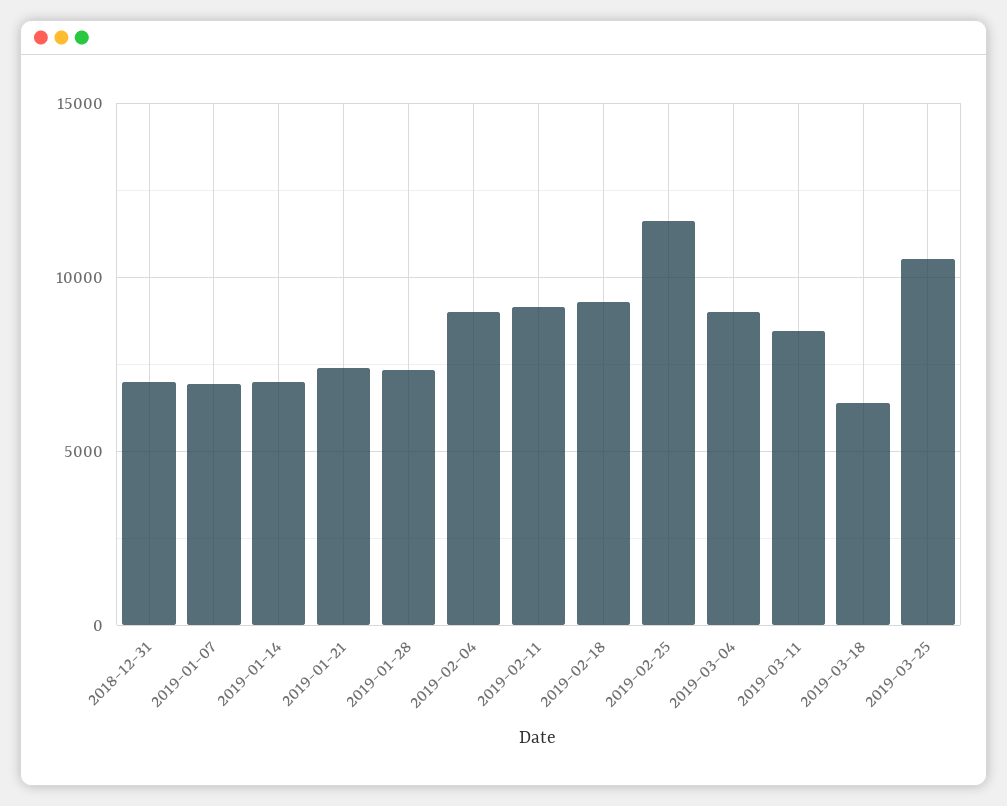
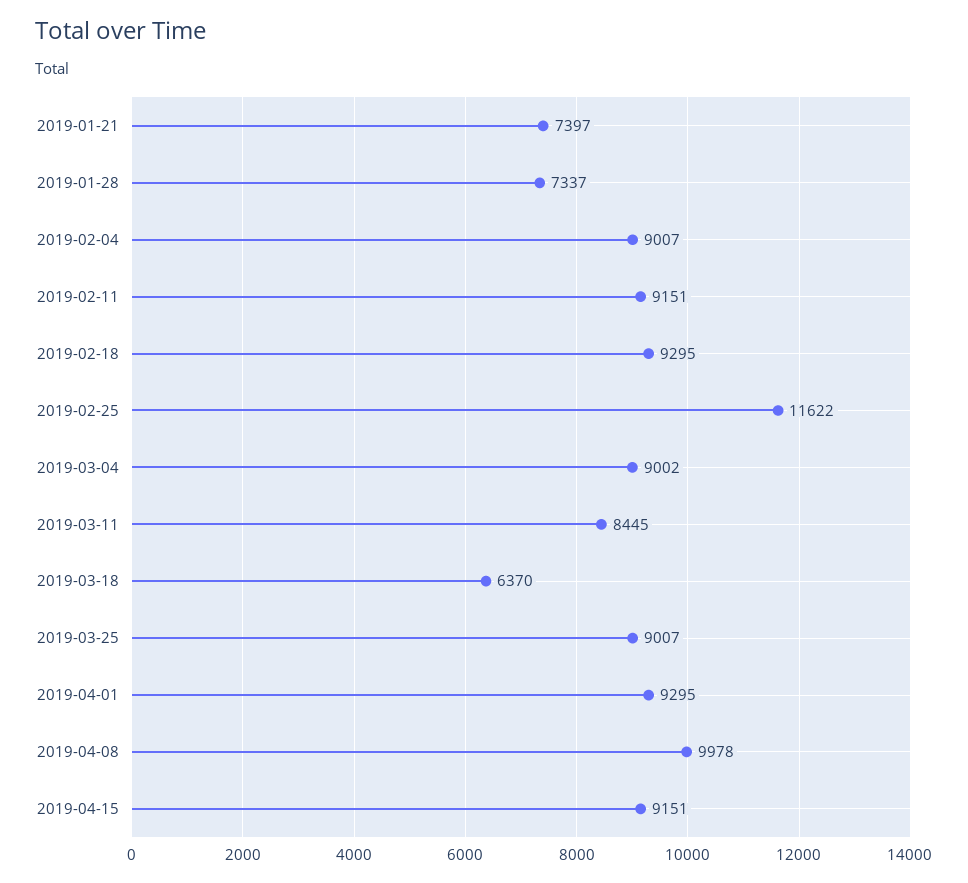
2018-12-31: 7000 -> none
2019-01-07: 7000 -> none
2019-01-14: 7000 -> none
2019-03-25: 10500 -> 9007
2019-04-01: none -> 9295
2019-04-08: none -> 9978
2019-04-15: none -> 9151

